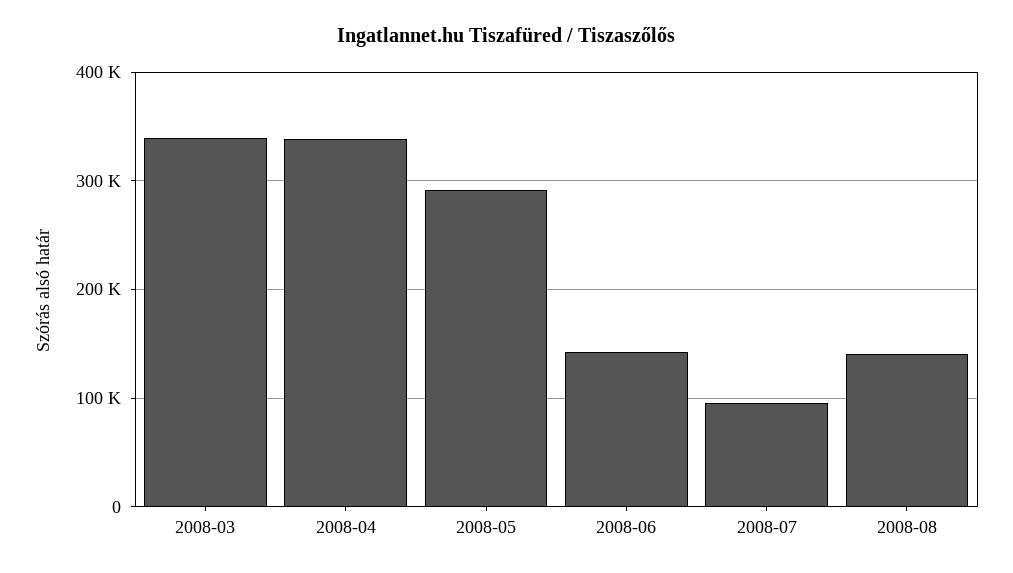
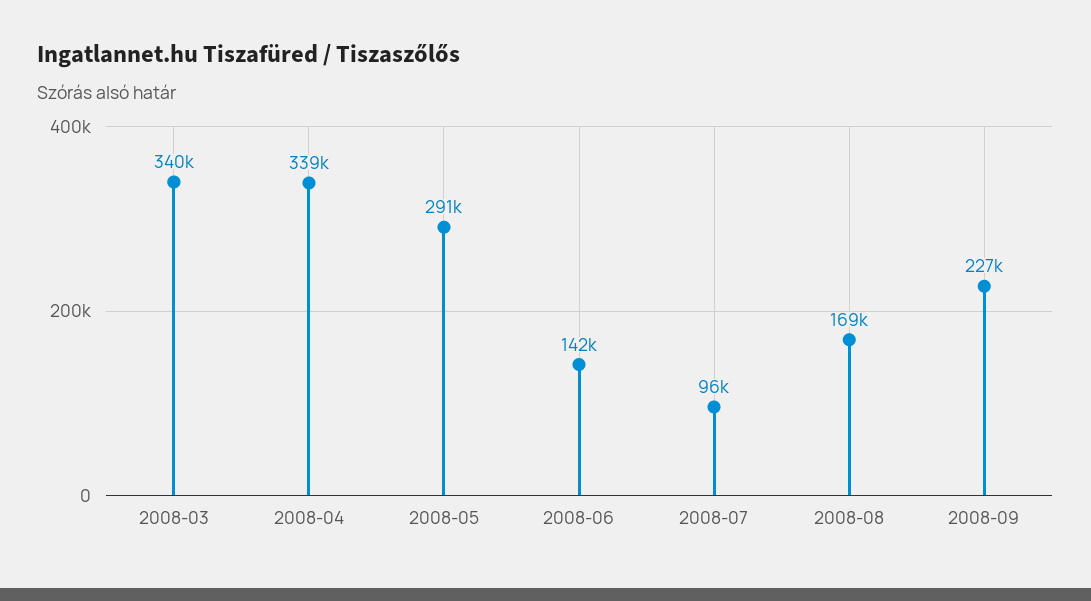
2008-08: 140000 -> 169000
2008-09: none -> 227000

